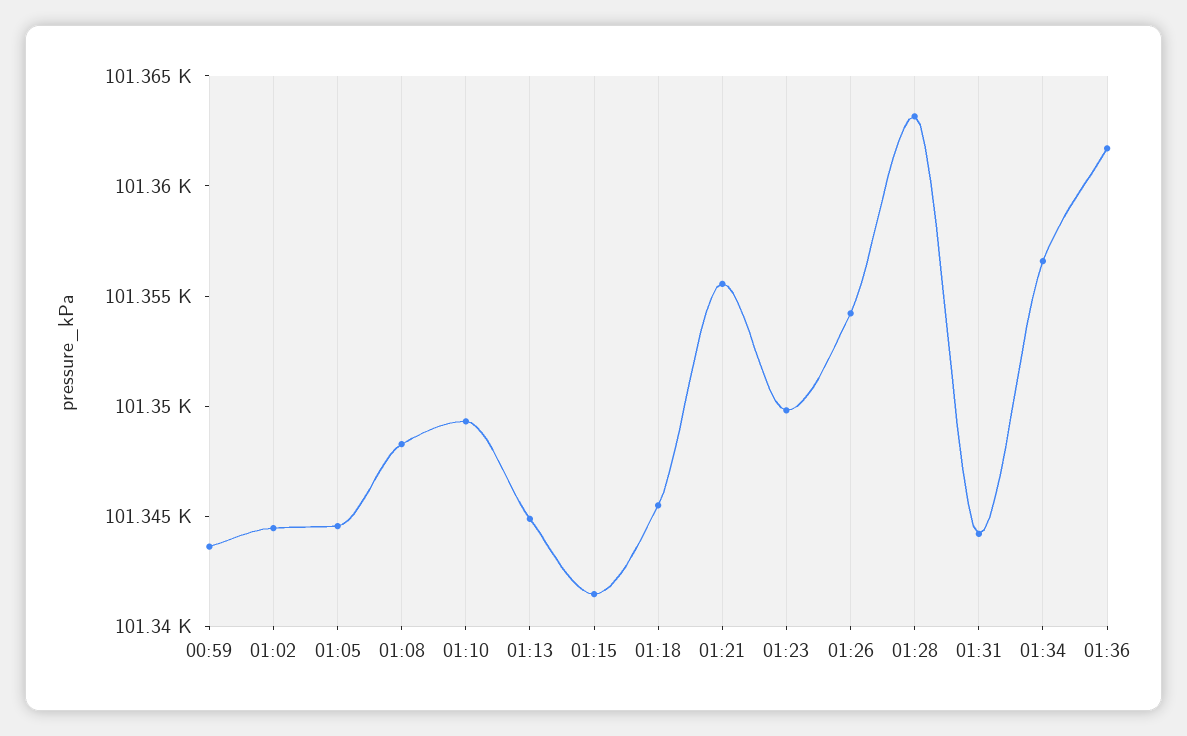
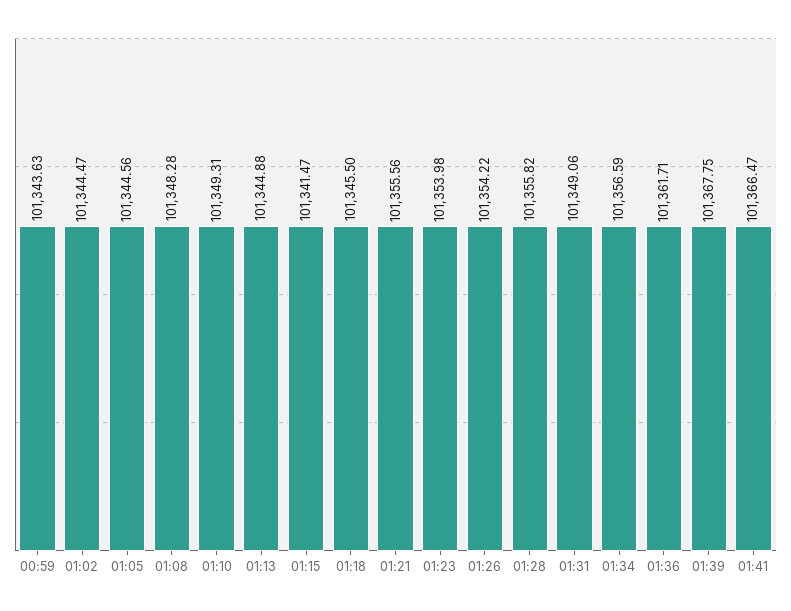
01:23: 101350 -> 101353.98
01:28: 101363 -> 101355.82
01:31: 101344 -> 101349.06
01:39: none -> 101367.75
01:41: none -> 101366.47

